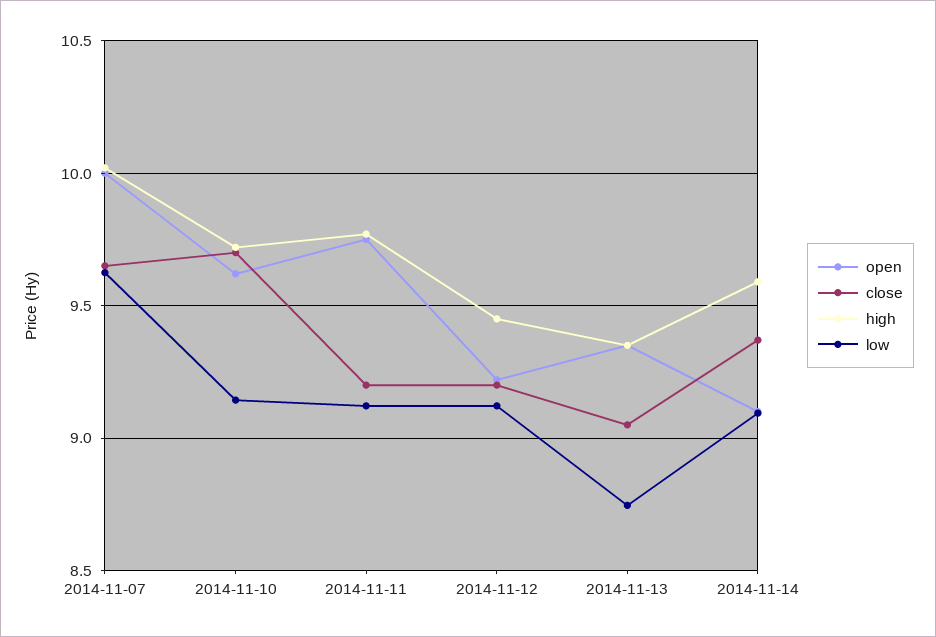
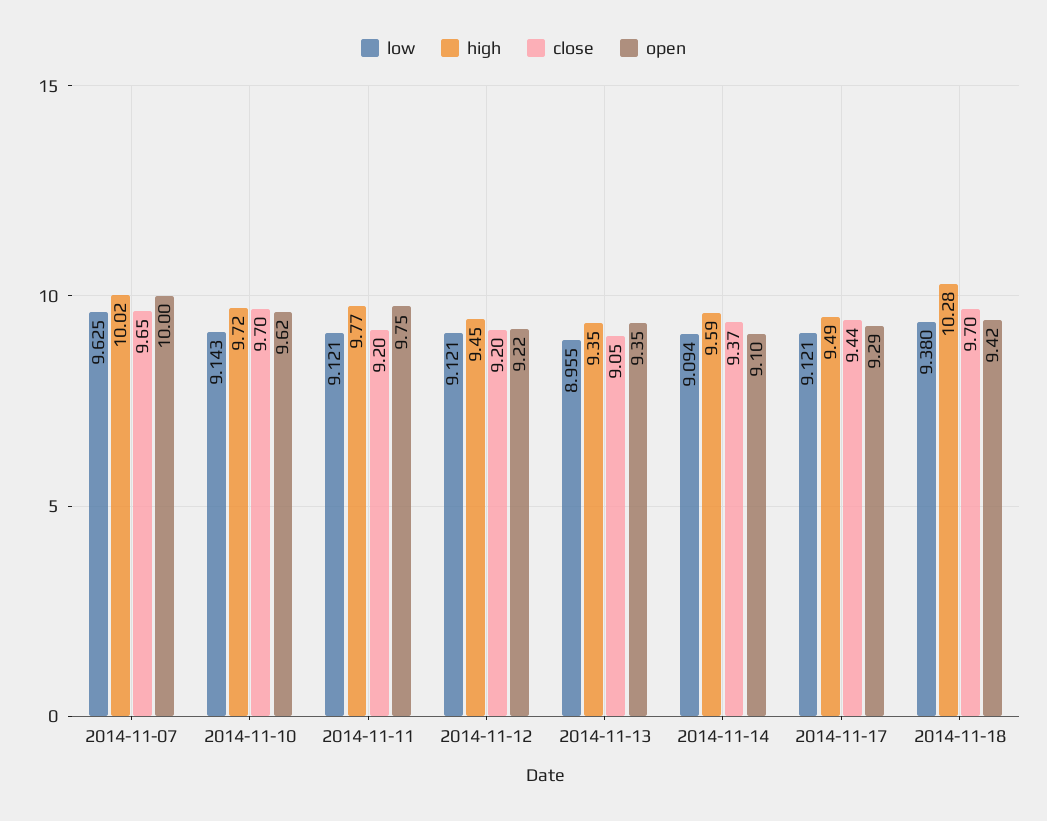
low, 2014-11-13: 8.75 -> 8.955
low, 2014-11-17: none -> 9.121
high, 2014-11-17: none -> 9.49
close, 2014-11-17: none -> 9.44
open, 2014-11-17: none -> 9.29
low, 2014-11-18: none -> 9.38
high, 2014-11-18: none -> 10.28
close, 2014-11-18: none -> 9.7
open, 2014-11-18: none -> 9.42

